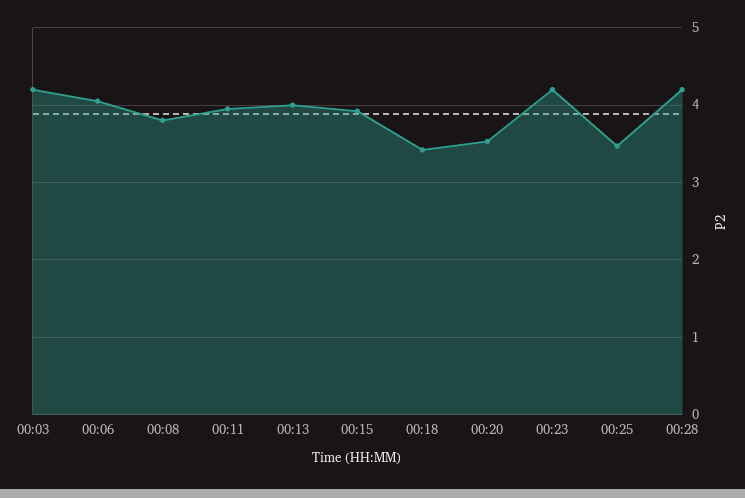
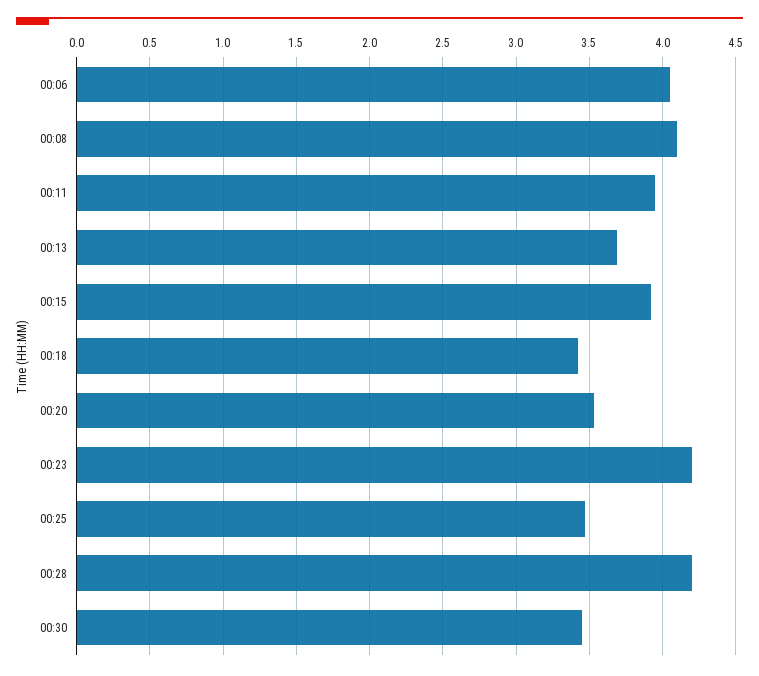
00:03: 4.2 -> none
00:08: 3.8 -> 4.1
00:13: 4 -> 3.7
00:30: none -> 3.45

